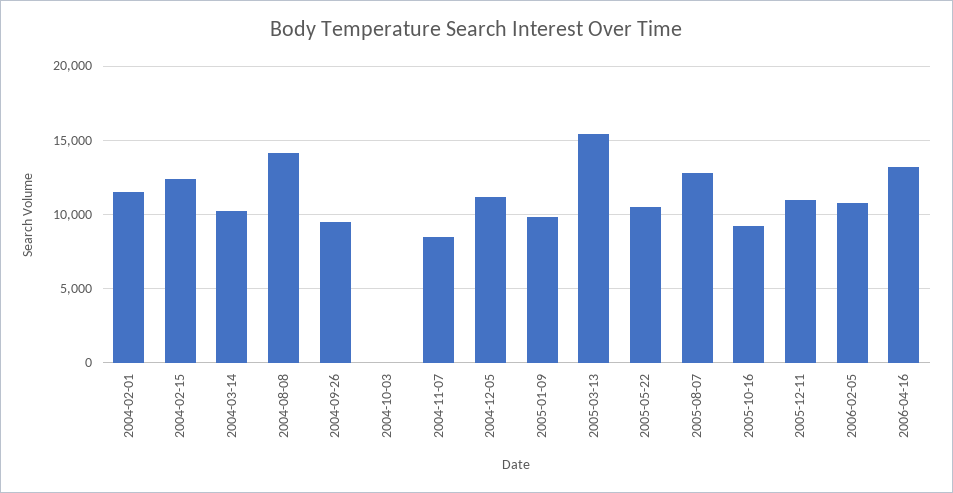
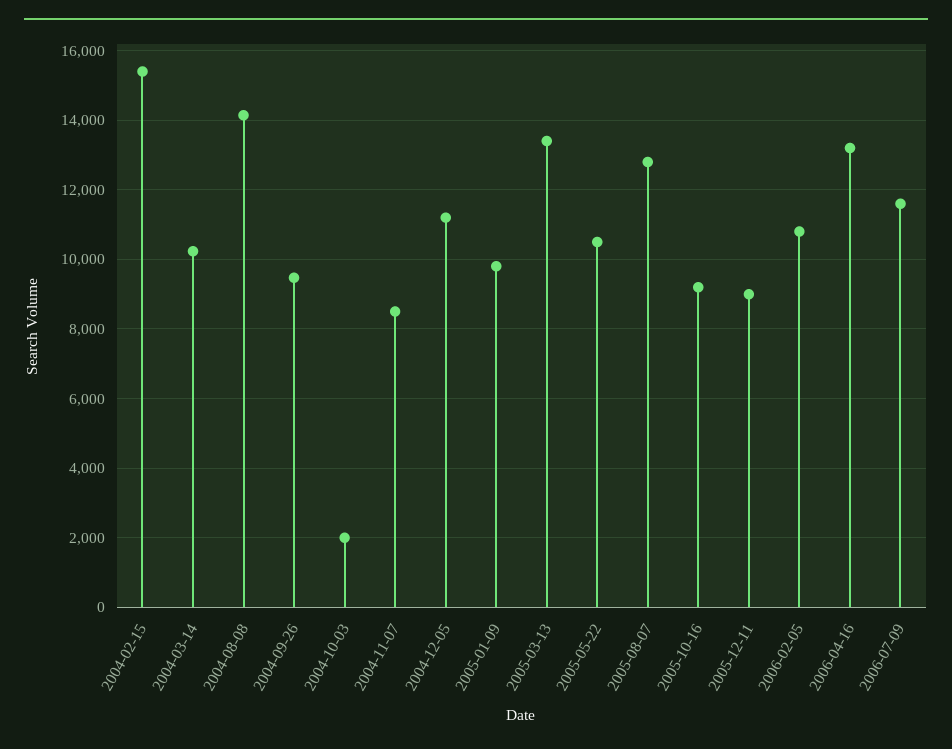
2004-02-01: 11500 -> none
2004-02-15: 12500 -> 15400
2004-10-03: 0 -> 2000
2005-03-13: 15500 -> 13400
2005-12-11: 11000 -> 9000
2006-07-09: none -> 11600

